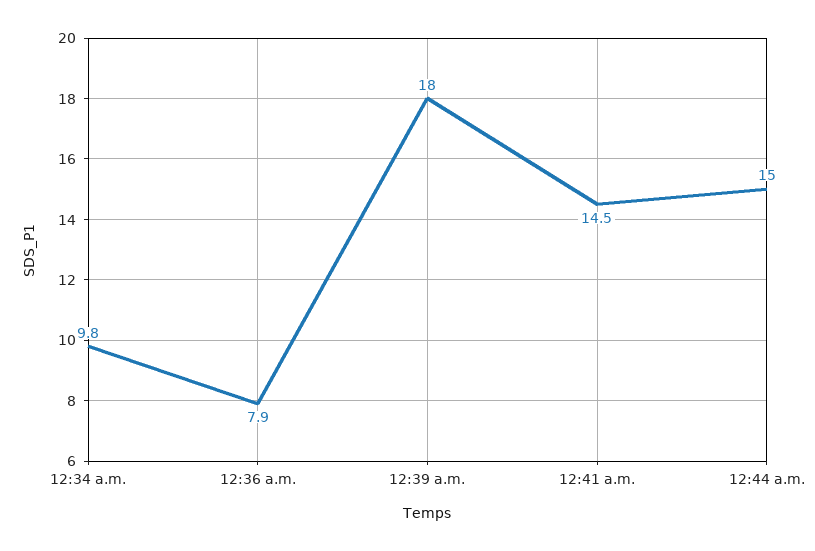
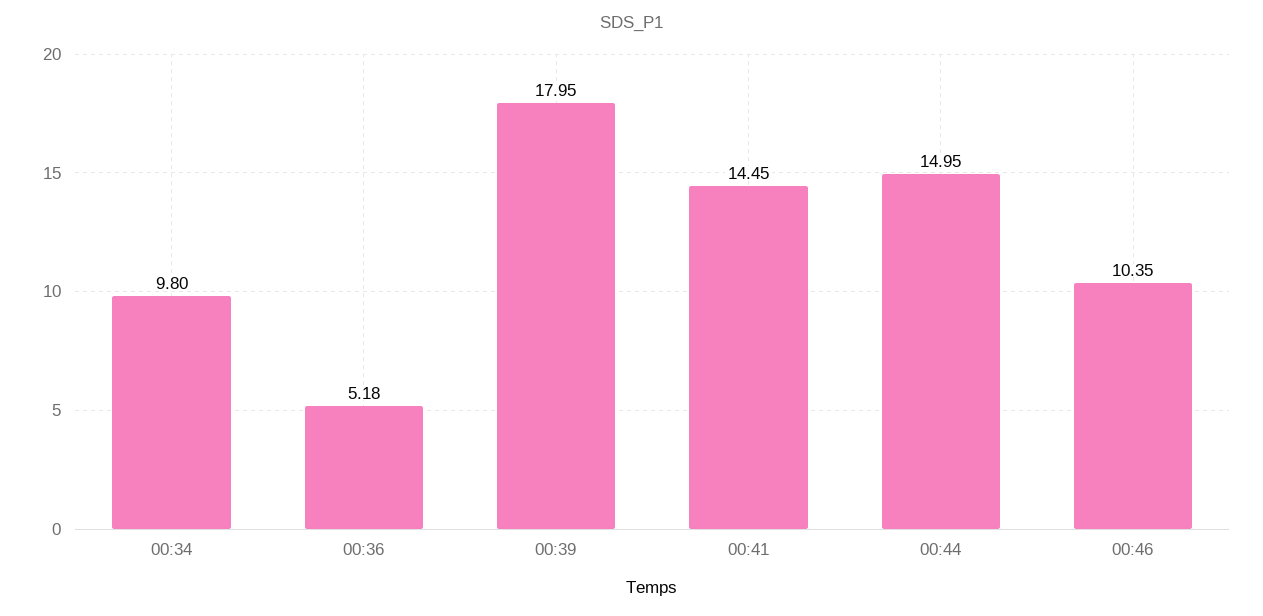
12:36 a.m.: 7.9 -> 5.18
00:46: none -> 10.35

